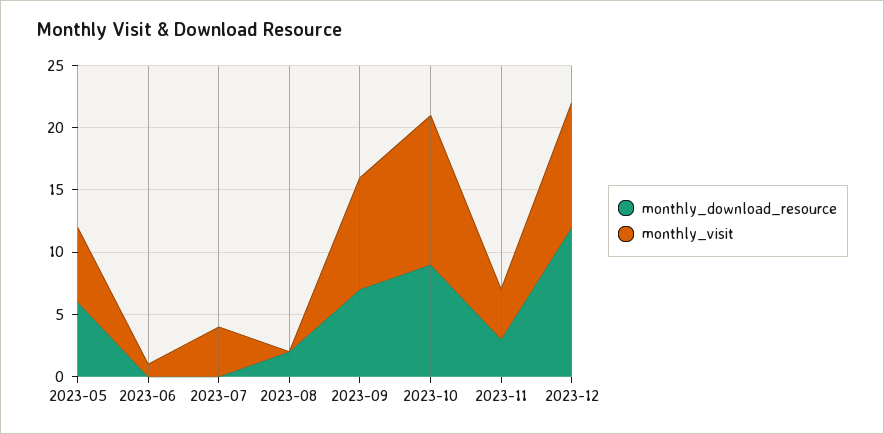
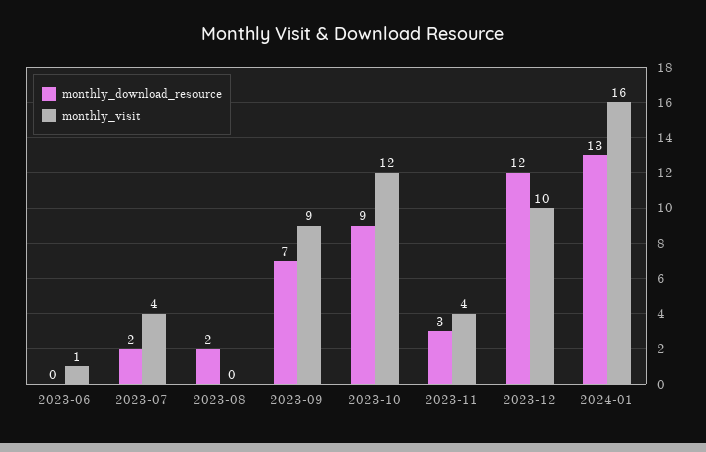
monthly_download_resource, 2023-05: 6 -> none
monthly_visit, 2023-05: 6 -> none
monthly_download_resource, 2023-07: 0 -> 2
monthly_download_resource, 2024-01: none -> 13
monthly_visit, 2024-01: none -> 16

